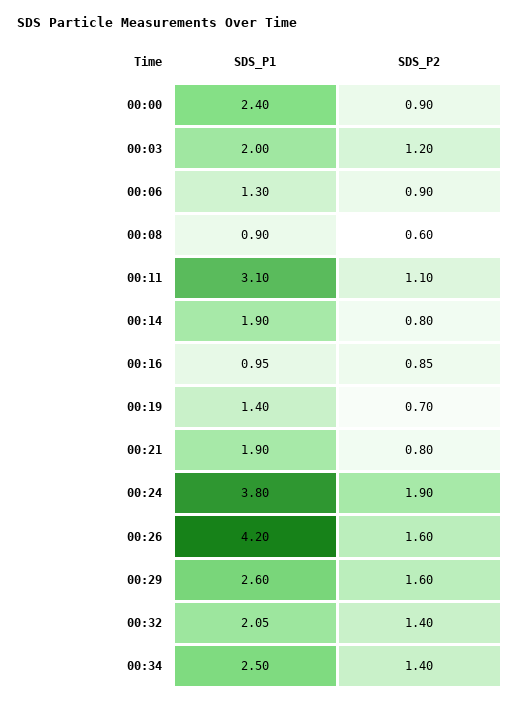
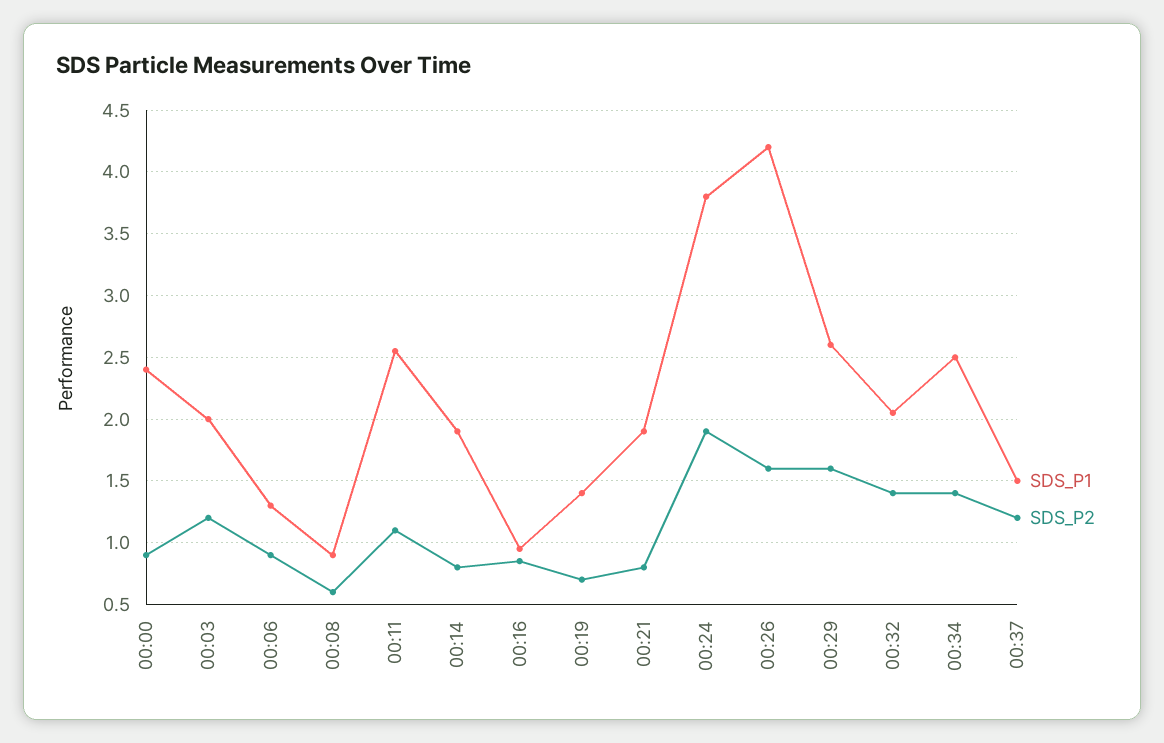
SDS_P1, 00:11: 3.1 -> 2.55
SDS_P1, 00:37: none -> 1.5
SDS_P2, 00:37: none -> 1.2

